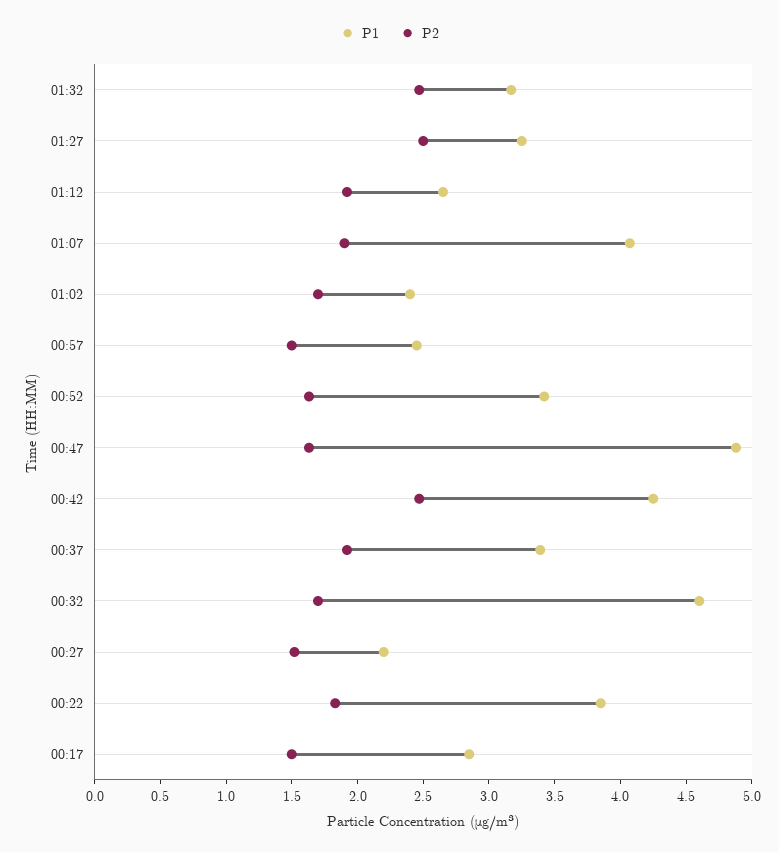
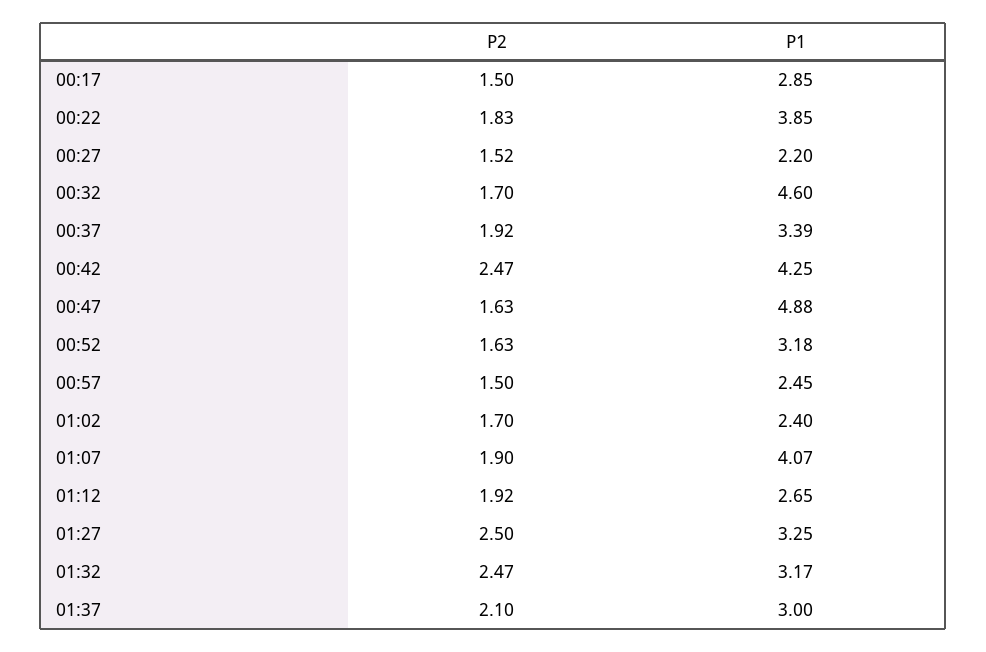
P1, 00:52: 3.4 -> 3.18
P2, 01:37: none -> 2.1
P1, 01:37: none -> 3

